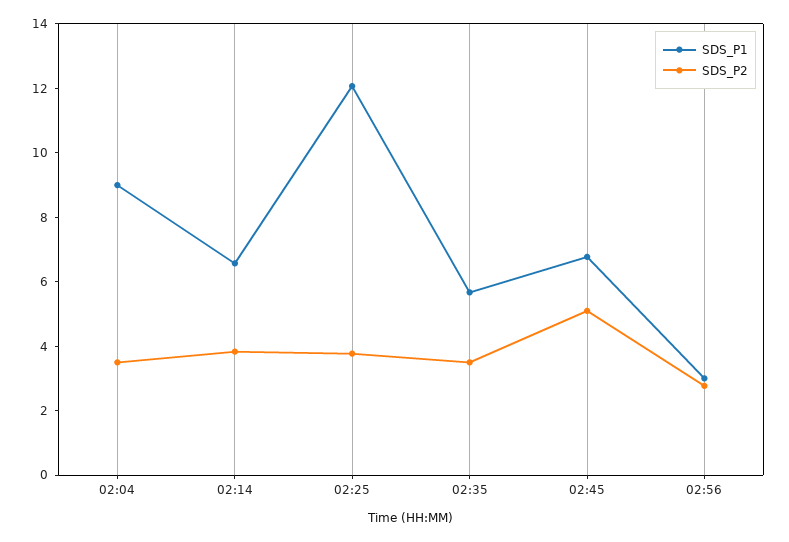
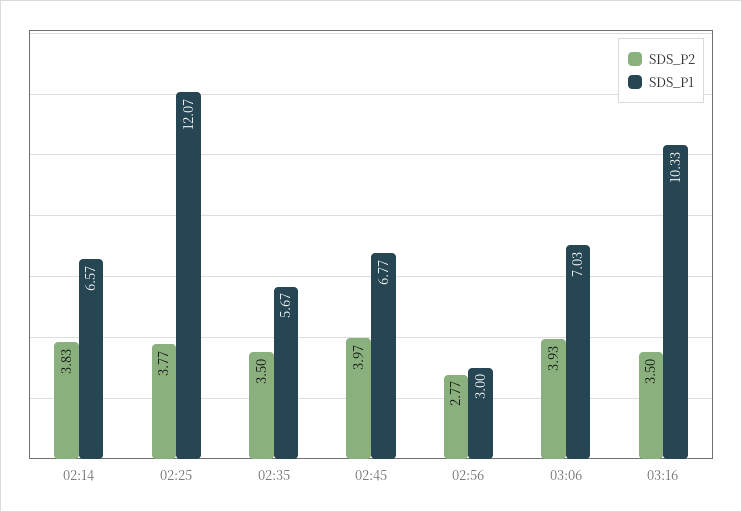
SDS_P1, 02:04: 9 -> none
SDS_P2, 02:04: 3.5 -> none
SDS_P2, 02:45: 5 -> 3.97
SDS_P2, 03:06: none -> 3.93
SDS_P1, 03:06: none -> 7.03
SDS_P2, 03:16: none -> 3.5
SDS_P1, 03:16: none -> 10.33

